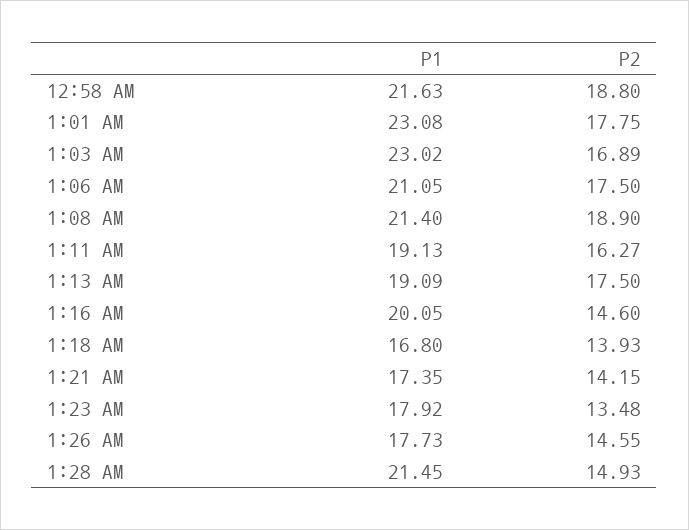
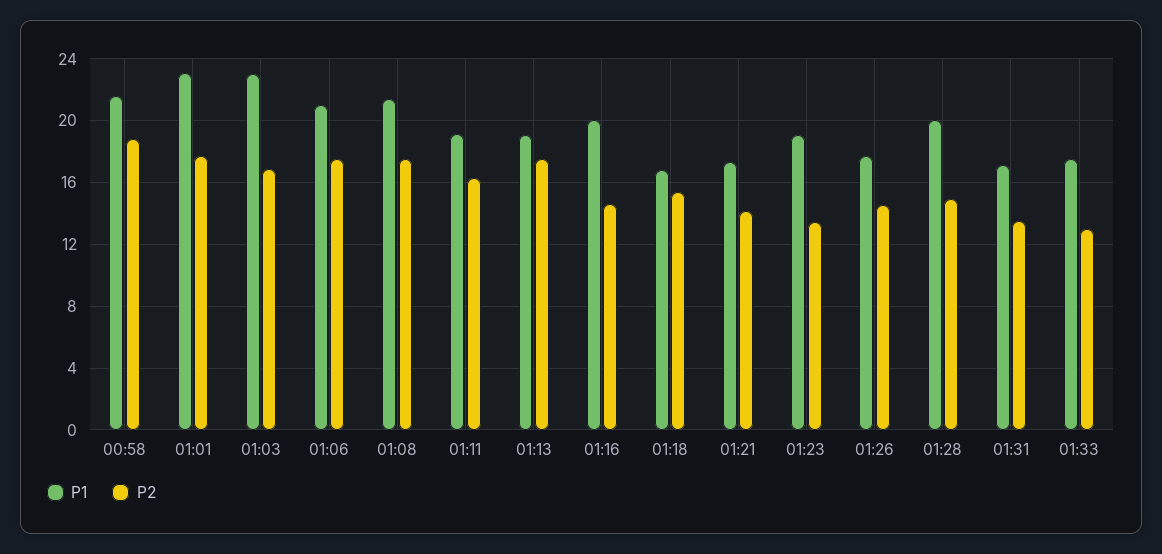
P2, 1:08 AM: 18.9 -> 17.5
P2, 1:18 AM: 13.93 -> 15.5
P1, 1:23 AM: 17.92 -> 19
P1, 1:28 AM: 21.45 -> 20
P1, 01:31: none -> 17
P2, 01:31: none -> 13.5
P1, 01:33: none -> 17.5
P2, 01:33: none -> 13

